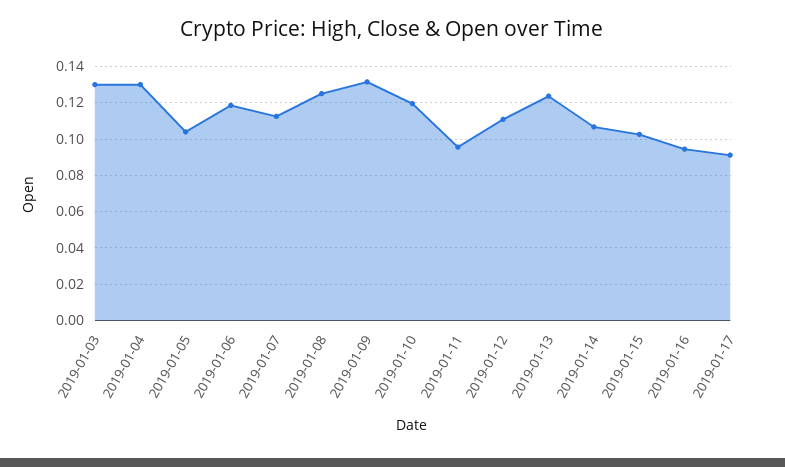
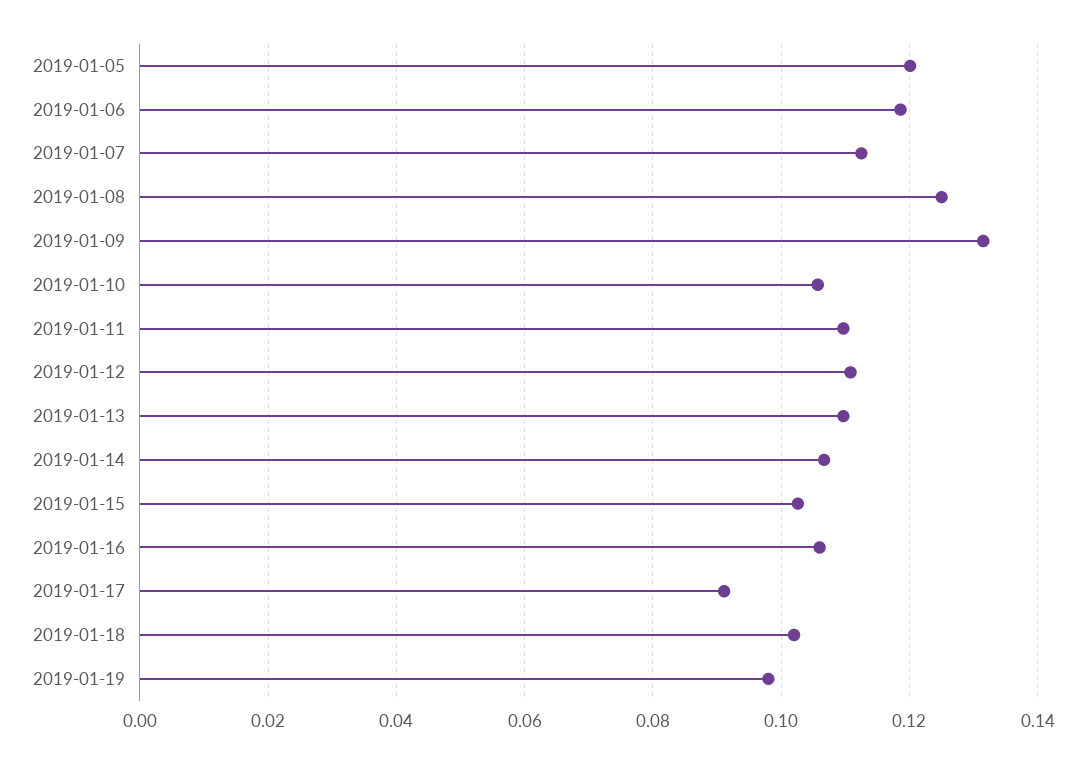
2019-01-03: 0.13 -> none
2019-01-04: 0.13 -> none
2019-01-05: 0.105 -> 0.12
2019-01-10: 0.12 -> 0.106
2019-01-11: 0.095 -> 0.11
2019-01-13: 0.125 -> 0.11
2019-01-16: 0.095 -> 0.106
2019-01-18: none -> 0.102
2019-01-19: none -> 0.098

